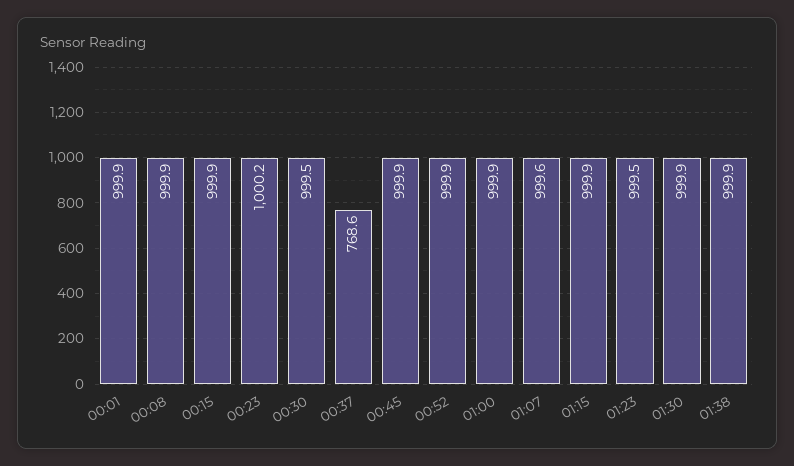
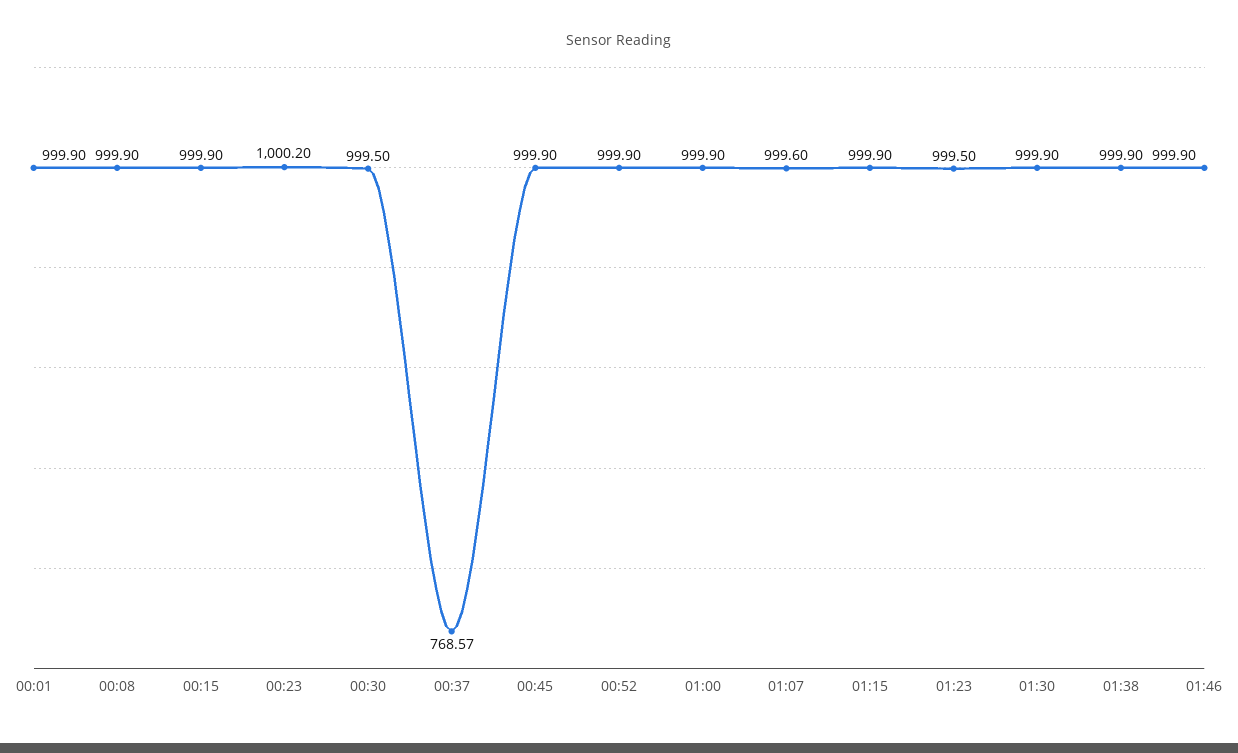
01:46: none -> 999.9

